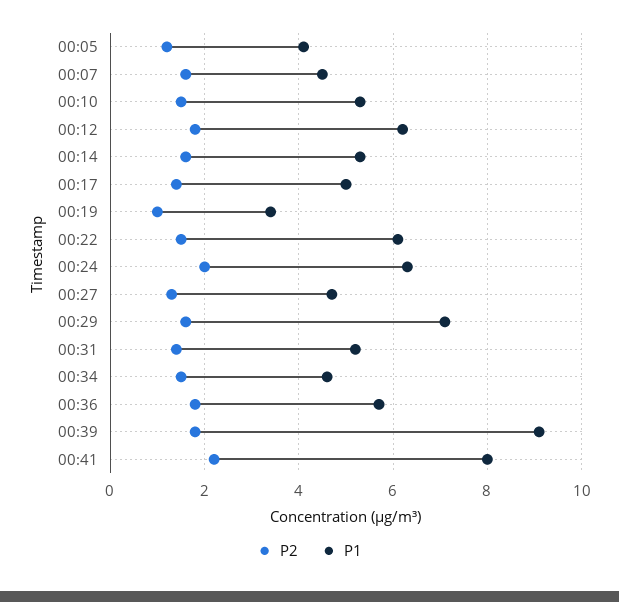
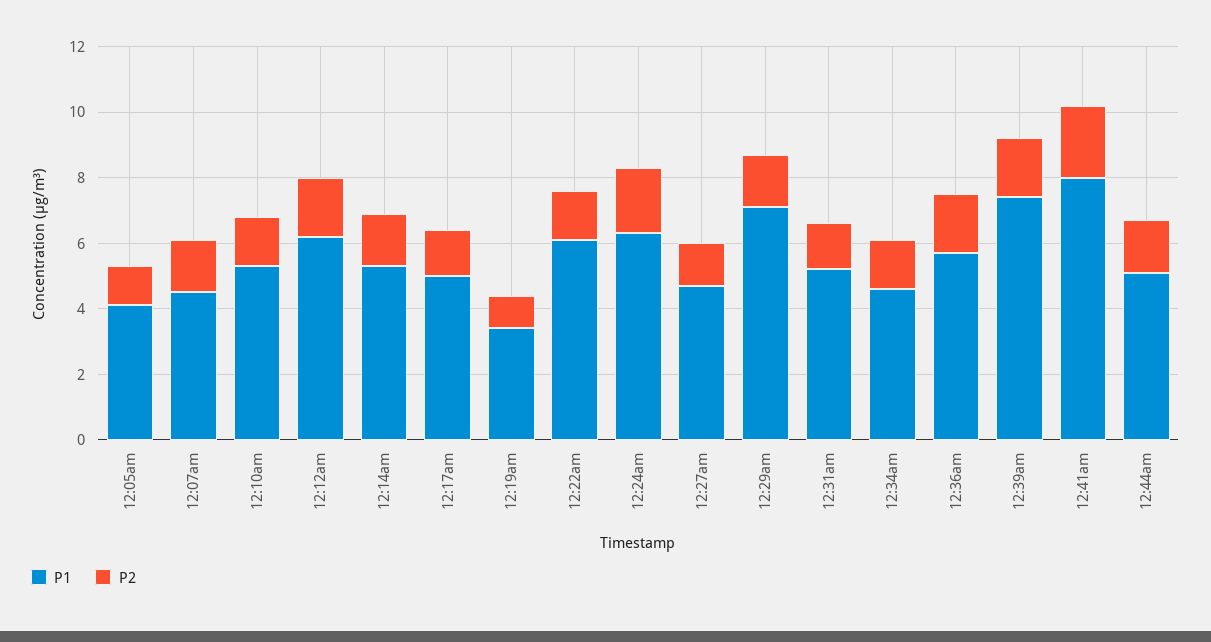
P1, 00:39: 9 -> 7.5
P1, 12:44am: none -> 5
P2, 12:44am: none -> 1.5

